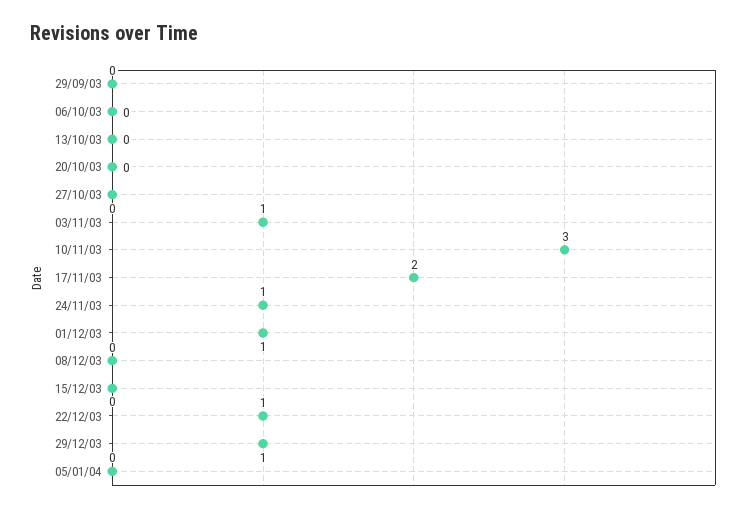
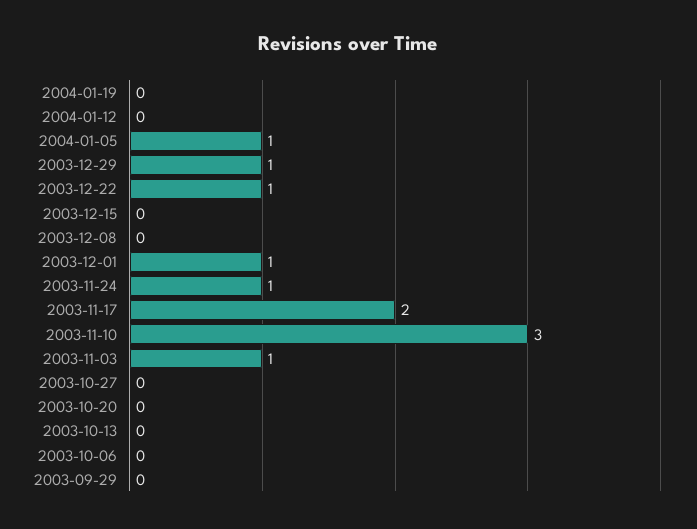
05/01/04: 0 -> 1
2004-01-19: none -> 0
2004-01-12: none -> 0

